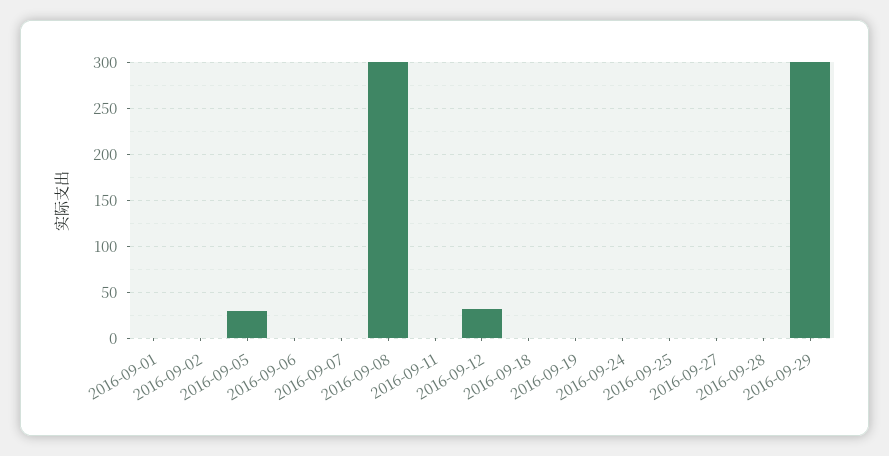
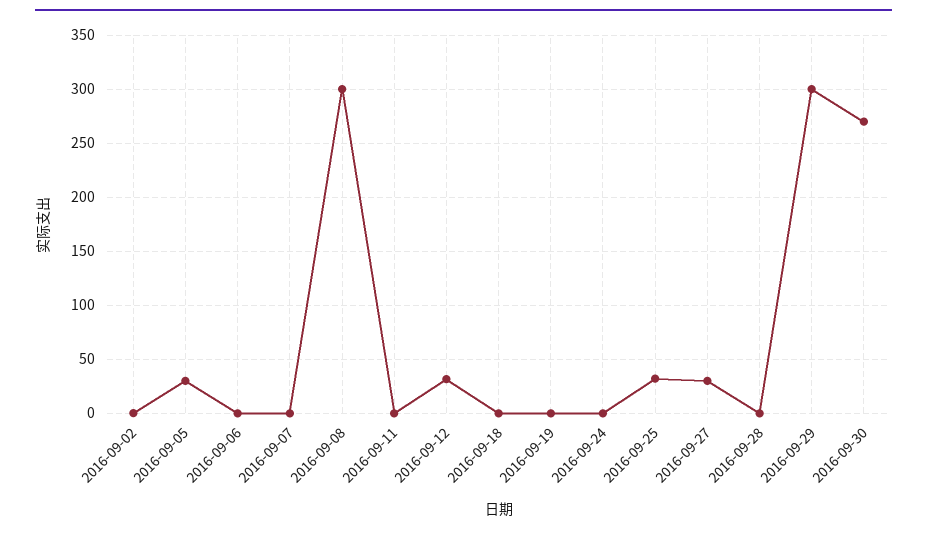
2016-09-01: 0 -> none
2016-09-25: 0 -> 30
2016-09-27: 0 -> 30
2016-09-30: none -> 270

